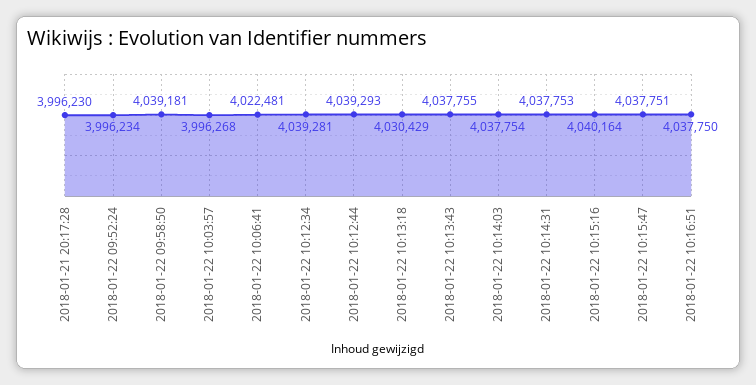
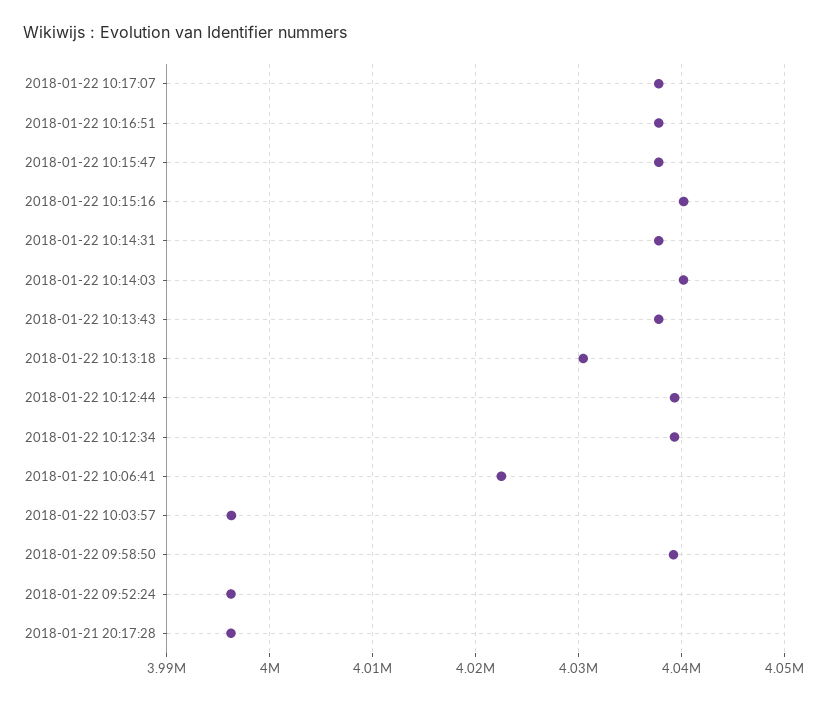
2018-01-22 10:14:03: 4037754 -> 4040000
2018-01-22 10:17:07: none -> 4038000

